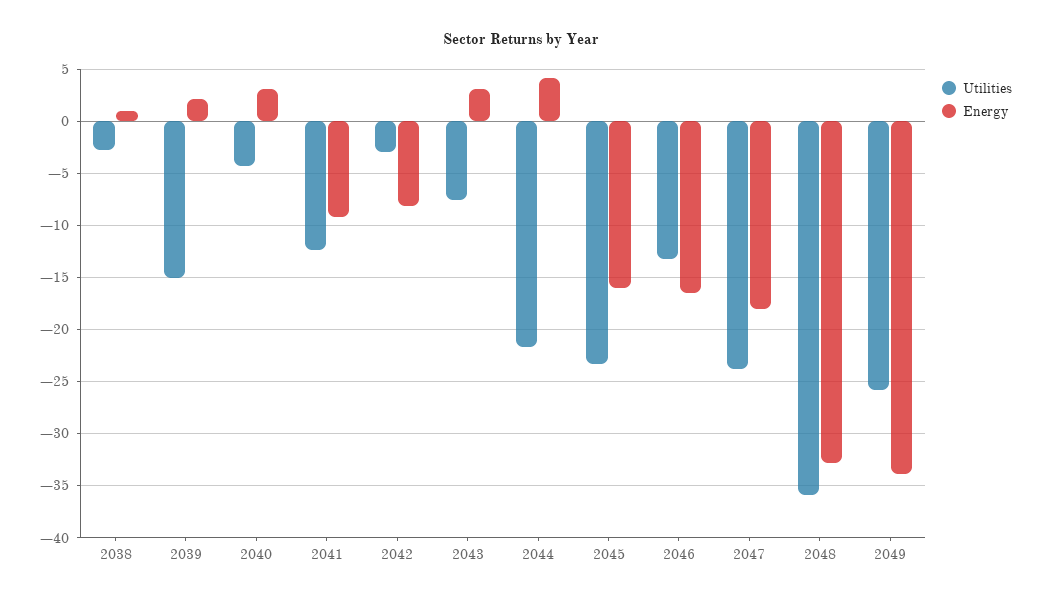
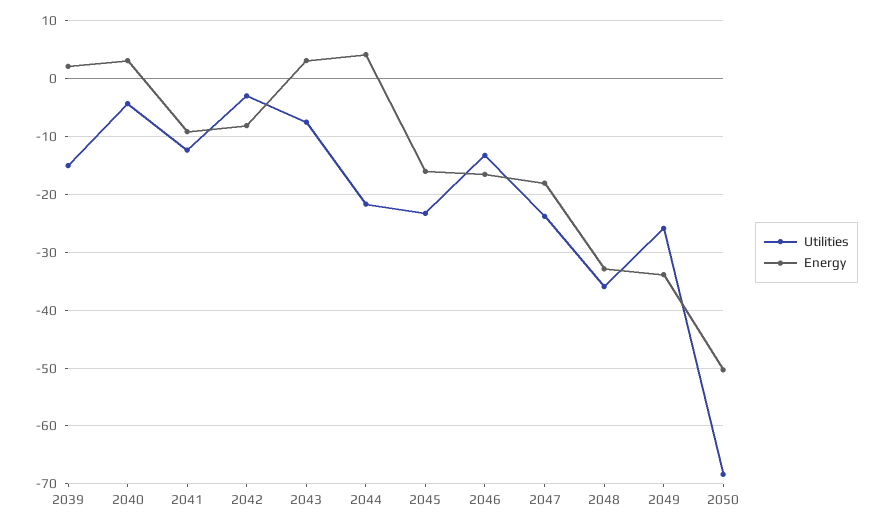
Utilities, 2038: -3 -> none
Energy, 2038: 1 -> none
Utilities, 2050: none -> -68
Energy, 2050: none -> -50

